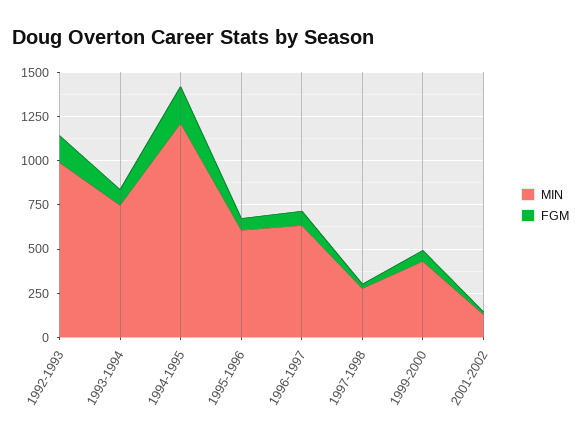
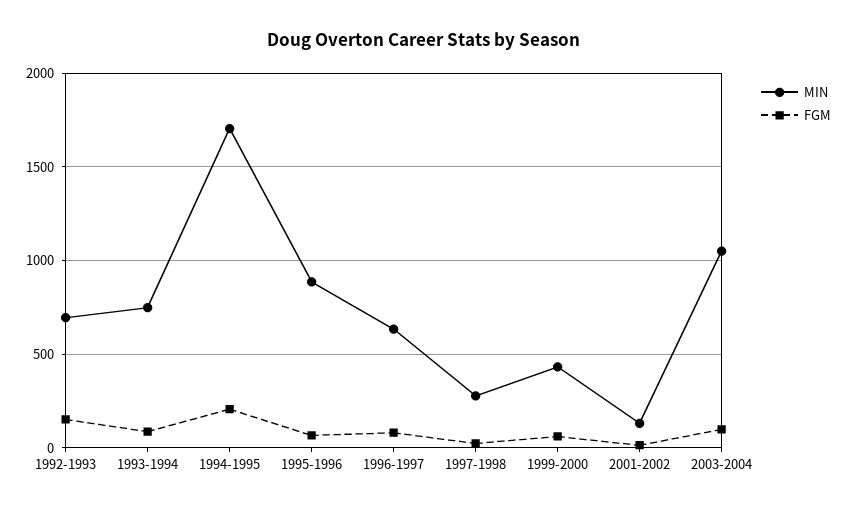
MIN, 1992-1993: 1000 -> 700
MIN, 1994-1995: 1200 -> 1700
MIN, 1995-1996: 600 -> 900
MIN, 2003-2004: none -> 1050
FGM, 2003-2004: none -> 100

